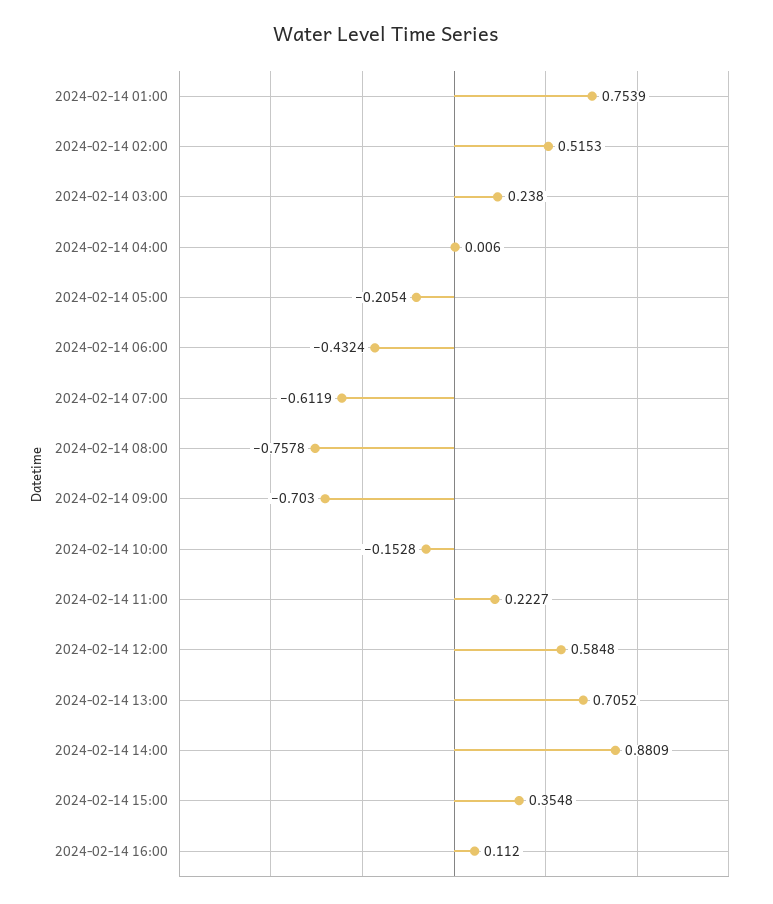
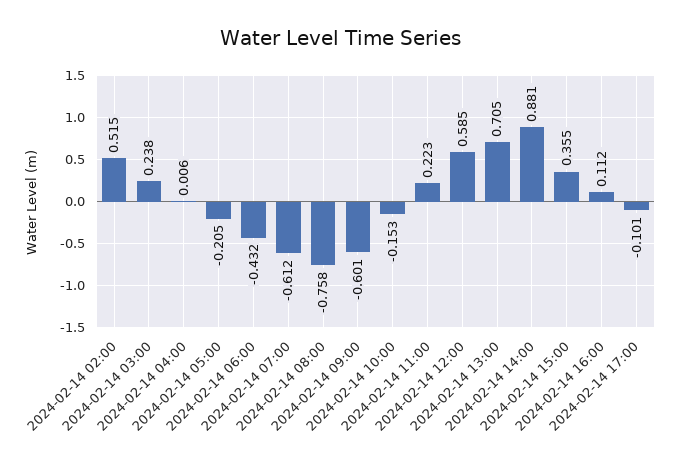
2024-02-14 01:00: 0.7539 -> none
2024-02-14 09:00: -0.703 -> -0.601
2024-02-14 17:00: none -> -0.101

